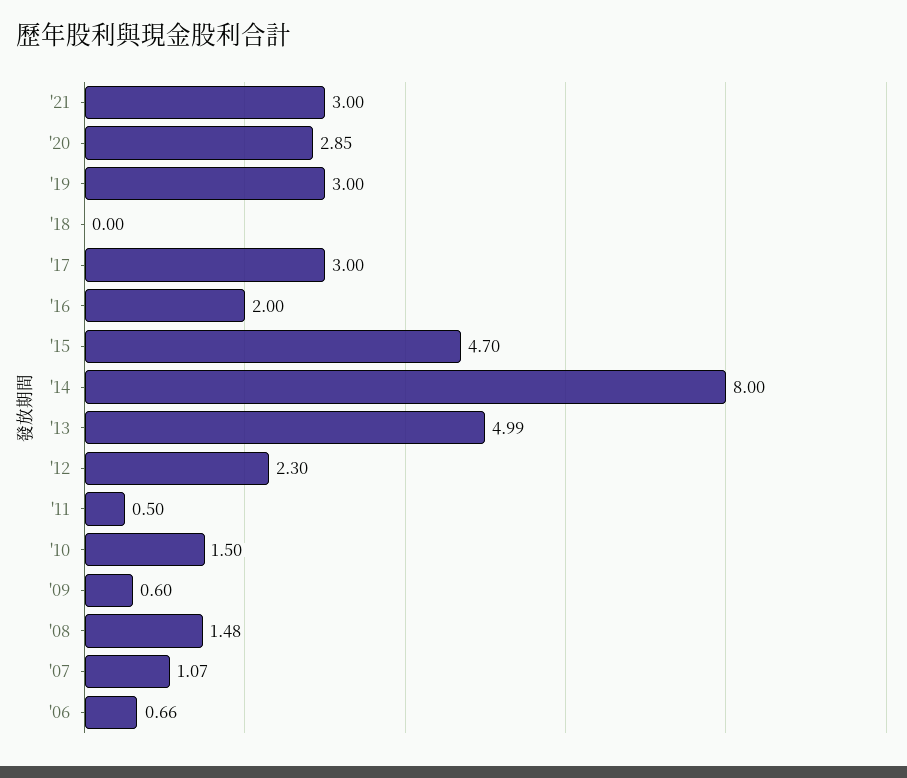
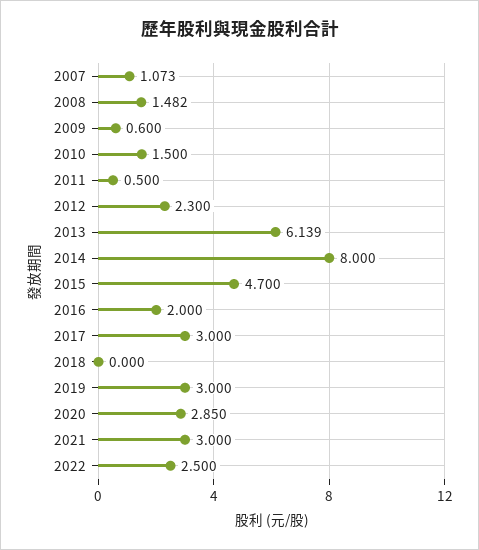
'13: 4.99 -> 6.139
'06: 0.66 -> none
2022: none -> 2.5

